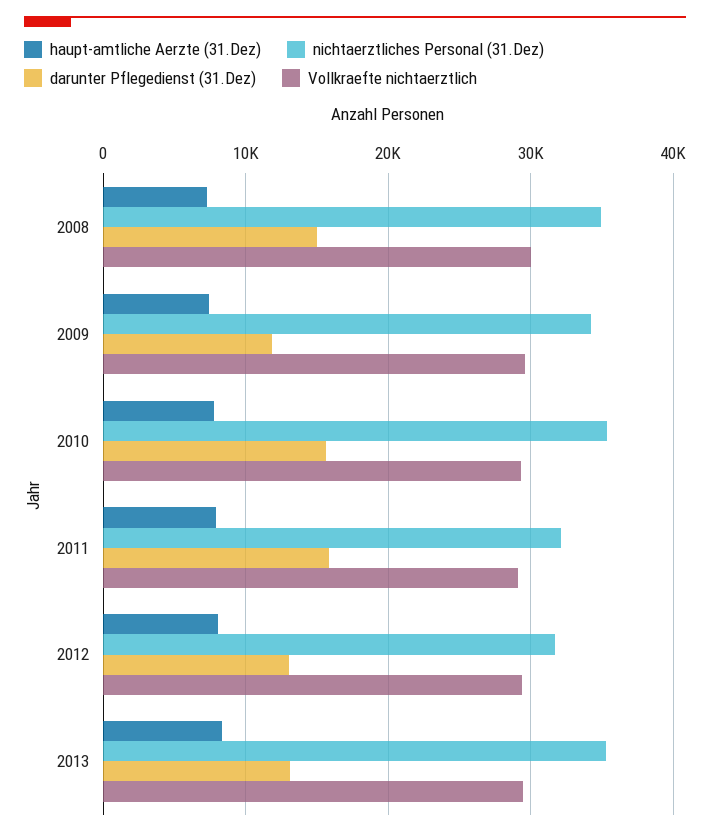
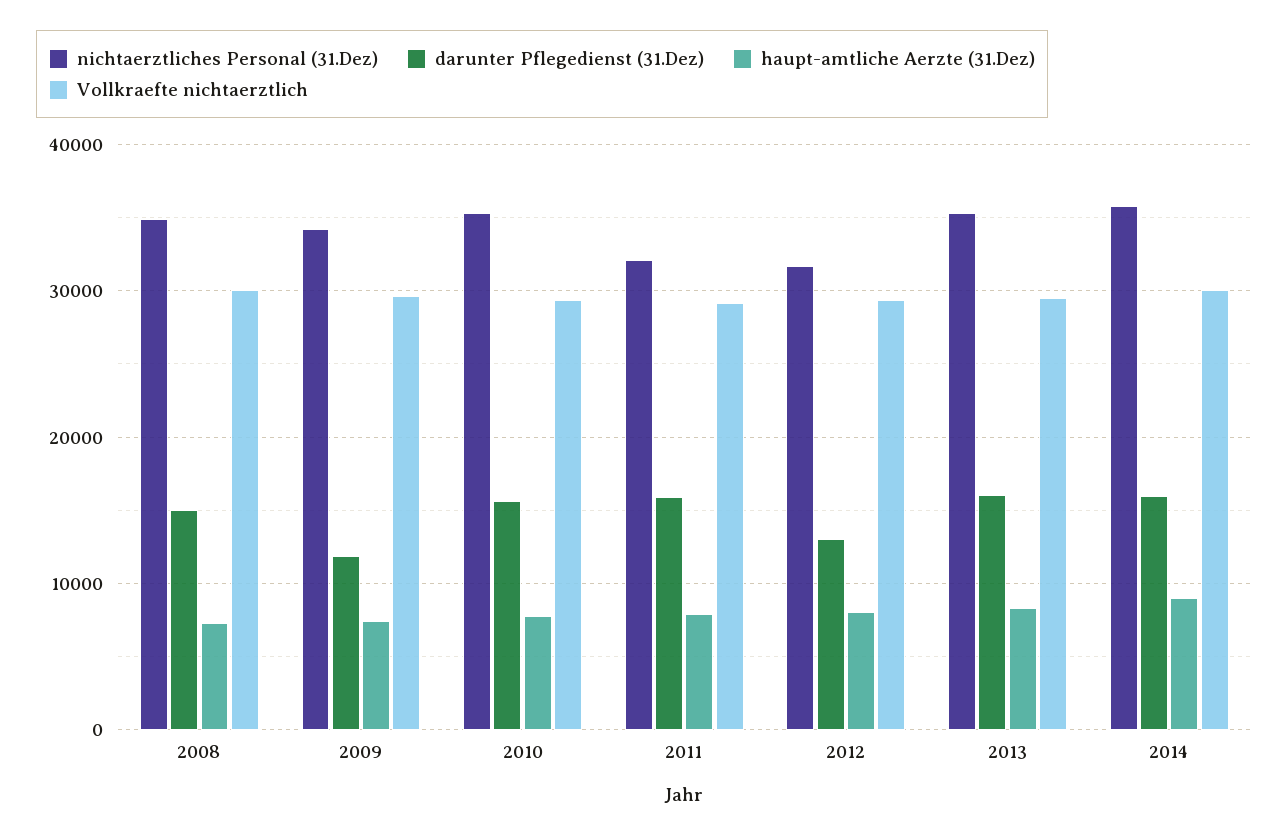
darunter Pflegedienst (31.Dez), 2013: 13000 -> 16000
nichtaerztliches Personal (31.Dez), 2014: none -> 36000
darunter Pflegedienst (31.Dez), 2014: none -> 16000
haupt-amtliche Aerzte (31.Dez), 2014: none -> 9000
Vollkraefte nichtaerztlich, 2014: none -> 30000

